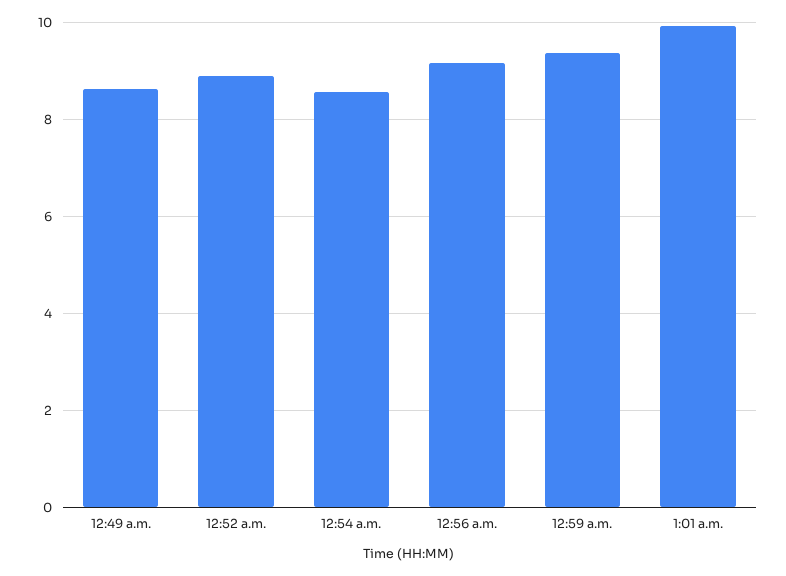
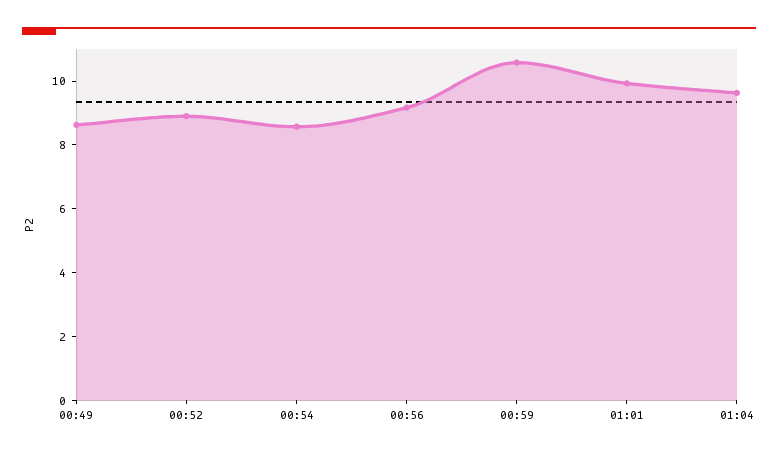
12:59 a.m.: 9.4 -> 10.5
01:04: none -> 9.5

